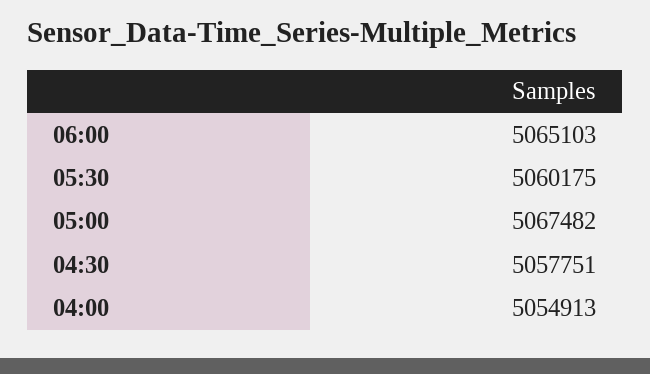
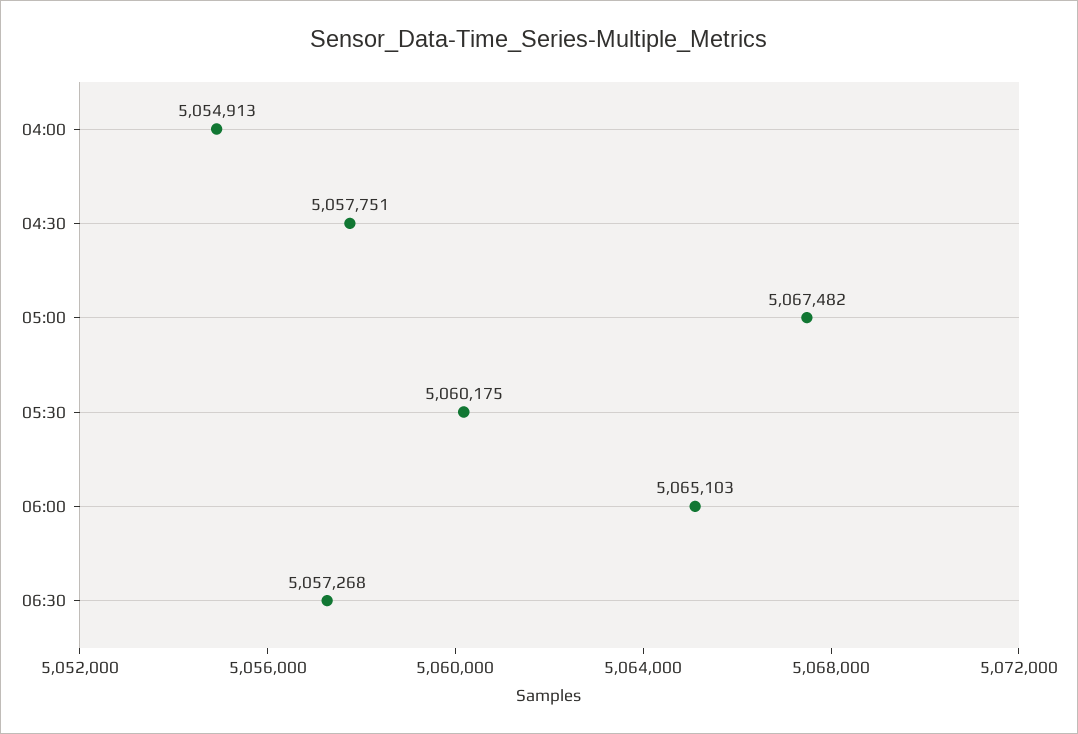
06:30: none -> 5057268

